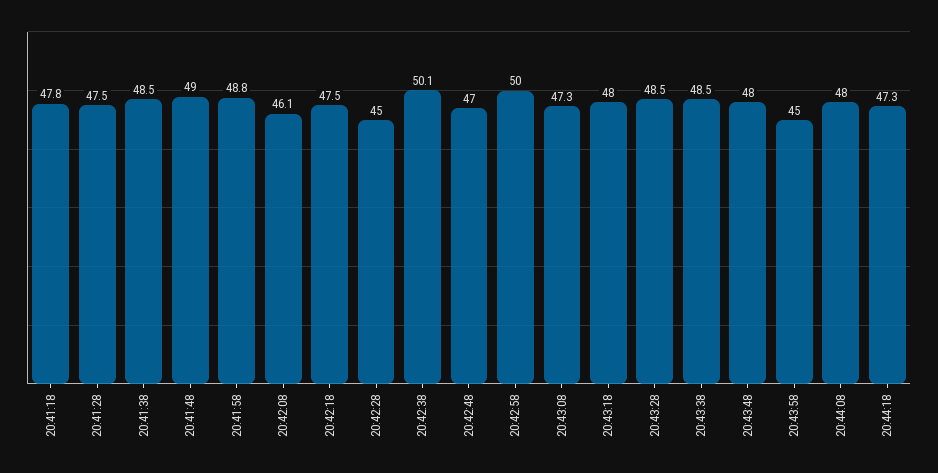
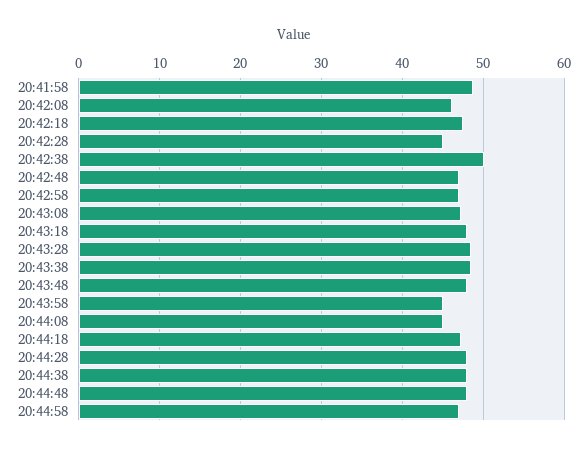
20:41:18: 47.8 -> none
20:41:28: 47.5 -> none
20:41:38: 48.5 -> none
20:41:48: 49 -> none
20:42:58: 50 -> 47
20:44:08: 48 -> 45
20:44:28: none -> 48
20:44:38: none -> 48
20:44:48: none -> 48
20:44:58: none -> 47

